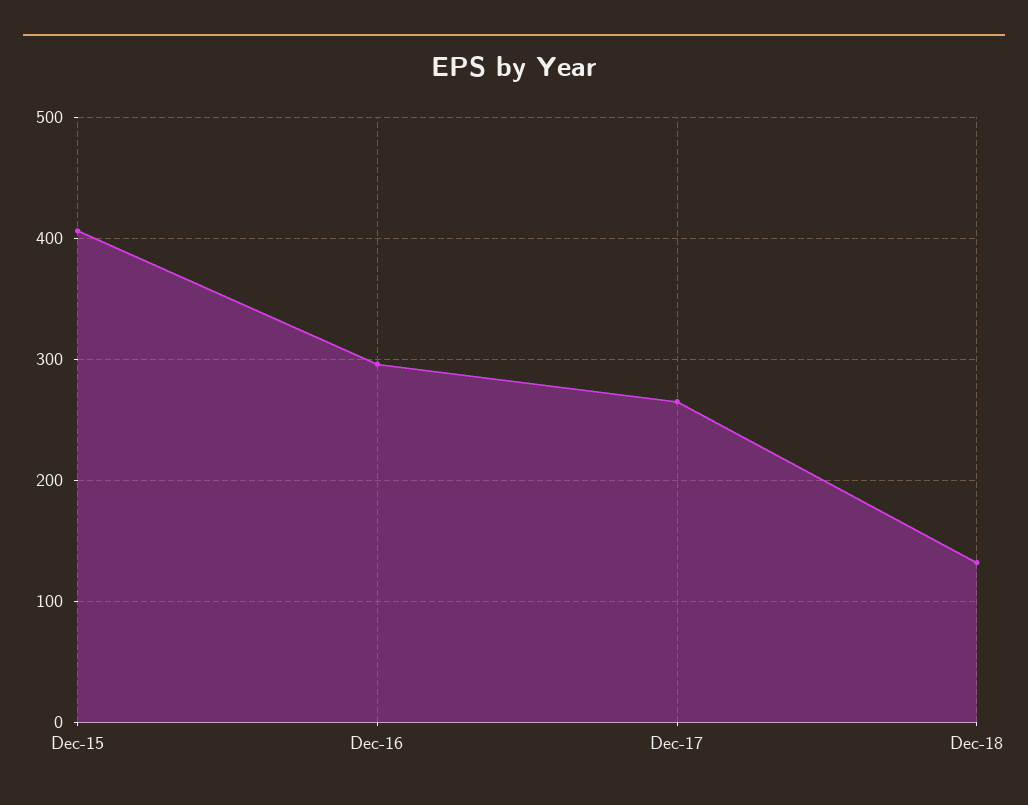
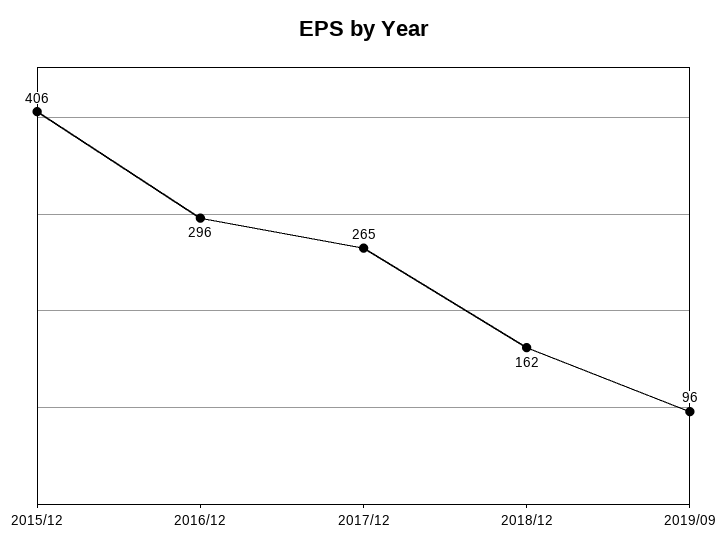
Dec-18: 130 -> 162
2019/09: none -> 96

